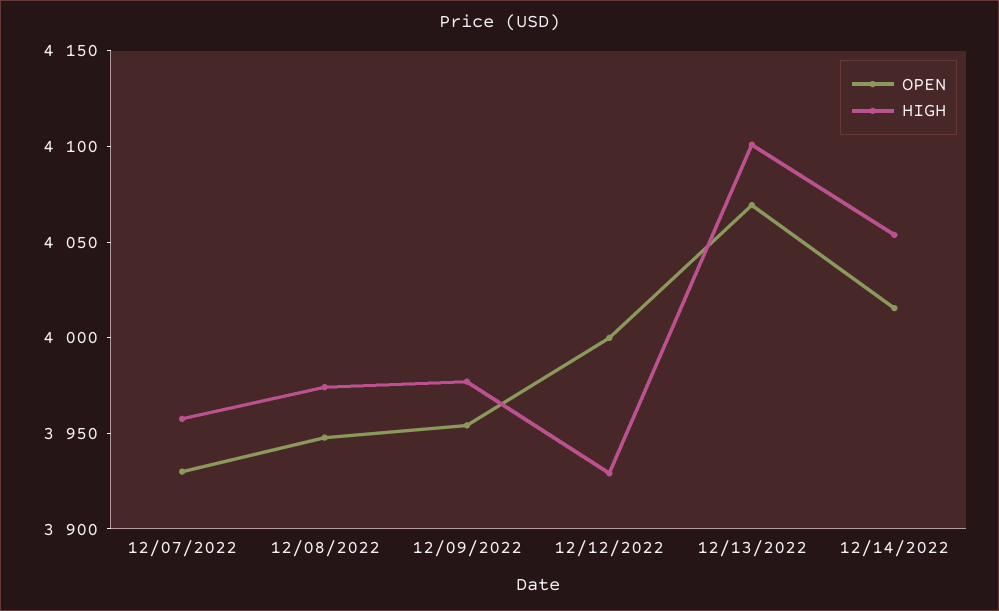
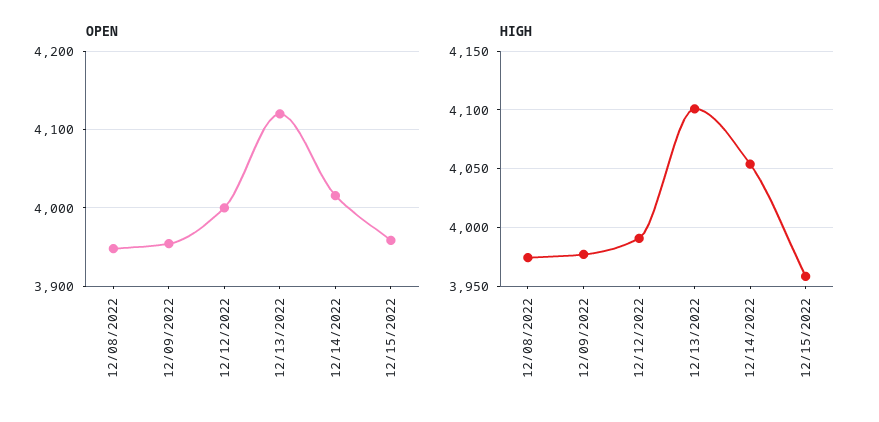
OPEN, 12/07/2022: 3930 -> none
HIGH, 12/07/2022: 3960 -> none
HIGH, 12/12/2022: 3930 -> 3990
OPEN, 12/13/2022: 4070 -> 4120
OPEN, 12/15/2022: none -> 3960
HIGH, 12/15/2022: none -> 3960

